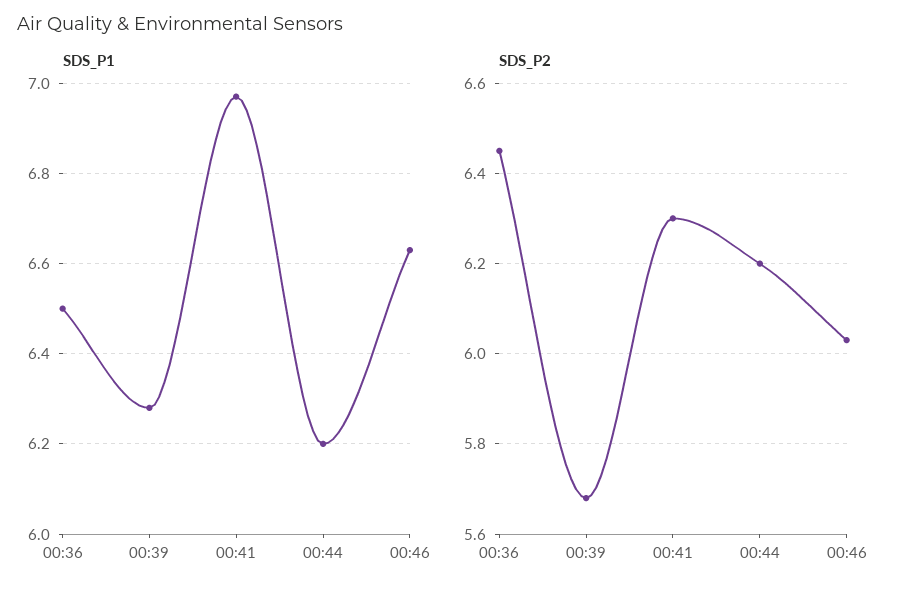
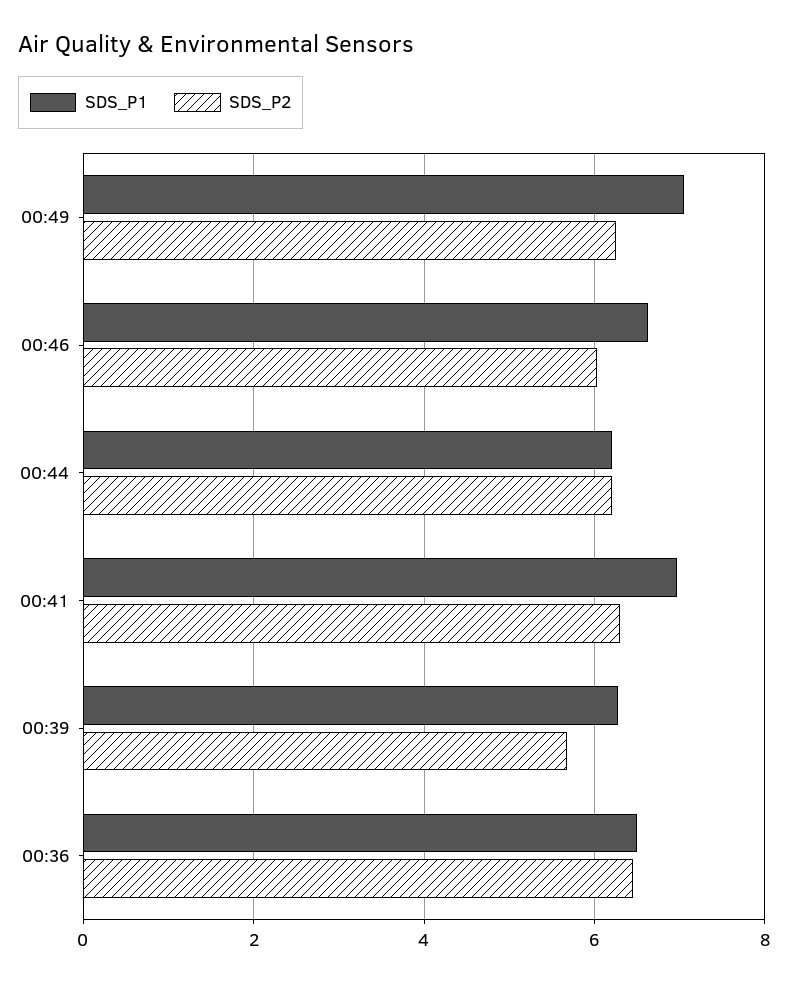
SDS_P1, 00:49: none -> 7
SDS_P2, 00:49: none -> 6.2

